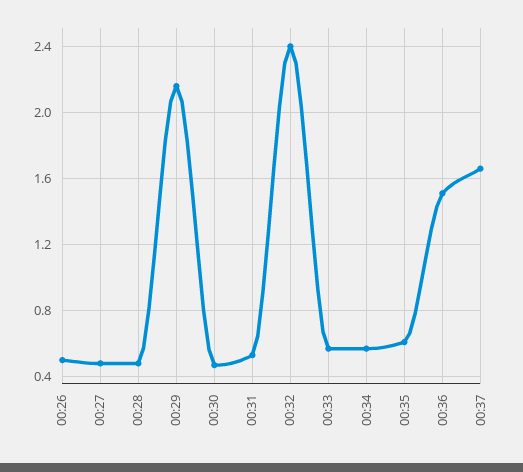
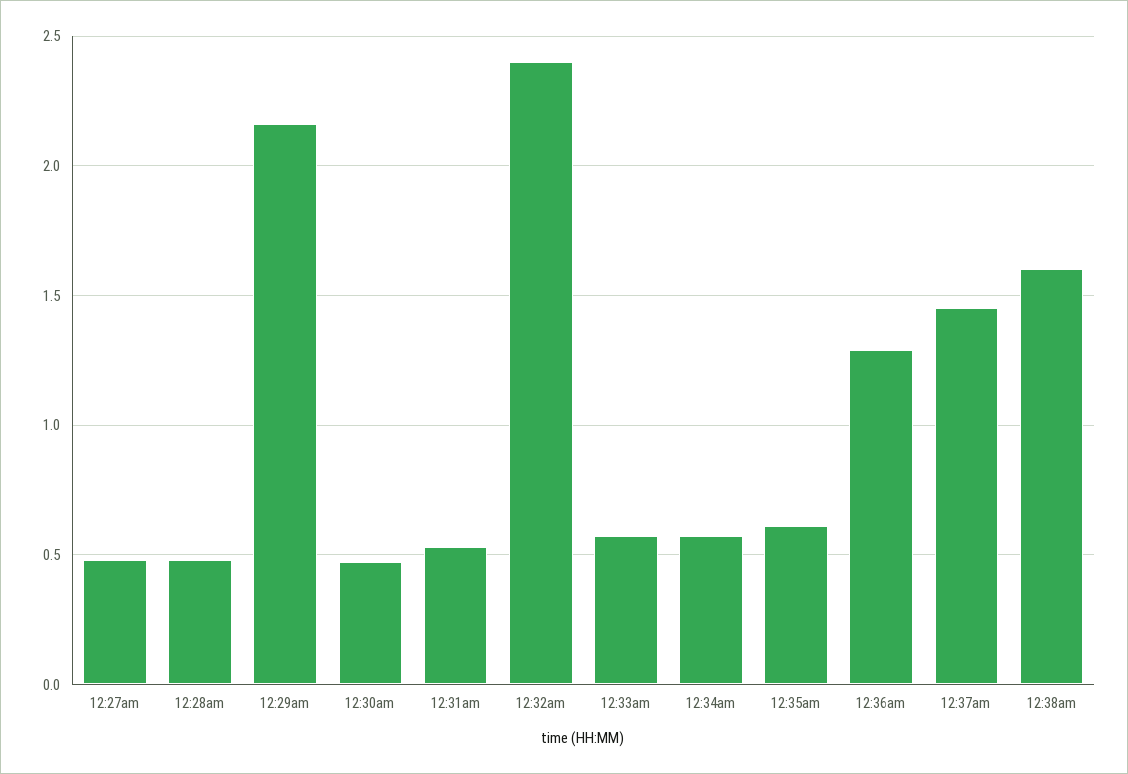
00:26: 0.5 -> none
00:36: 1.5 -> 1.3
00:37: 1.65 -> 1.45
12:38am: none -> 1.6

